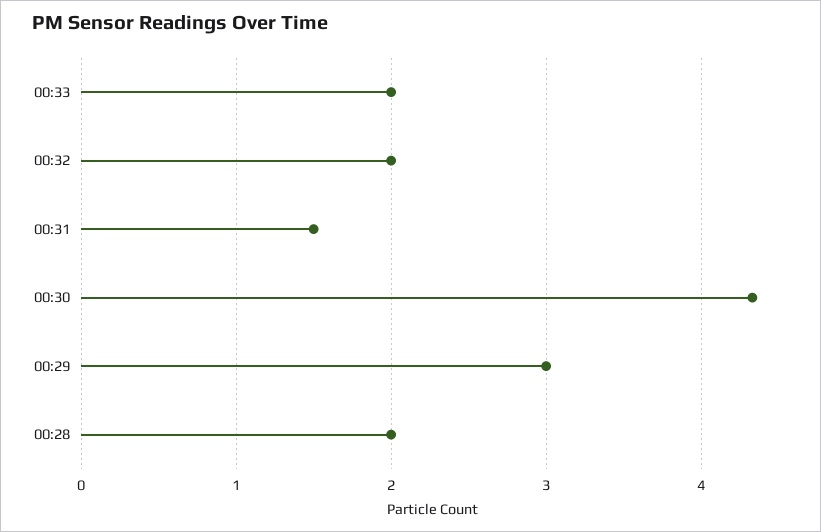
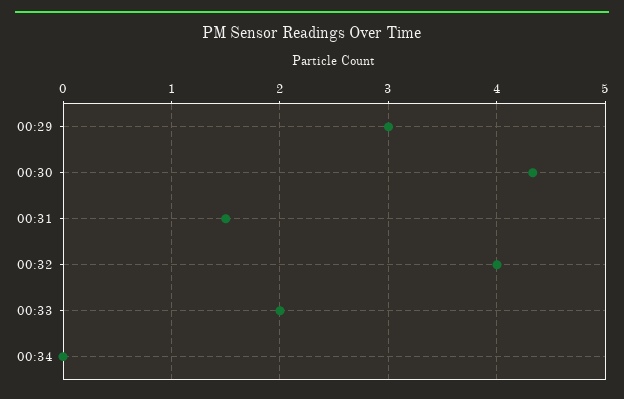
00:32: 2 -> 4
00:28: 2 -> none
00:34: none -> 0

